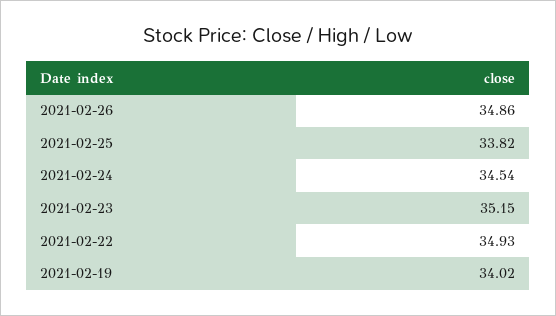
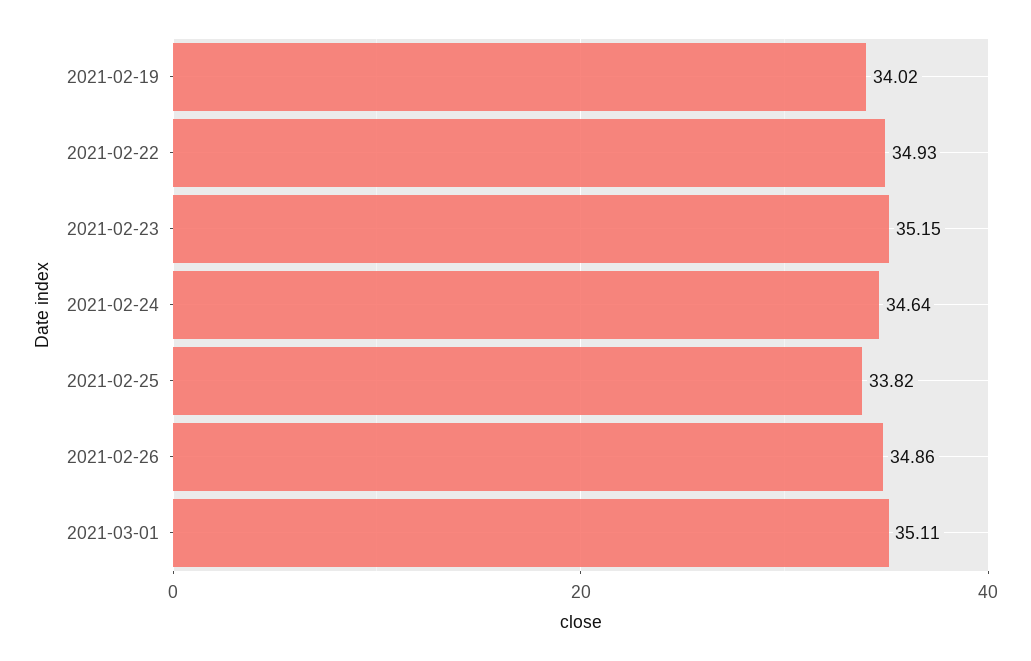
2021-02-24: 34.54 -> 34.64
2021-03-01: none -> 35.11

